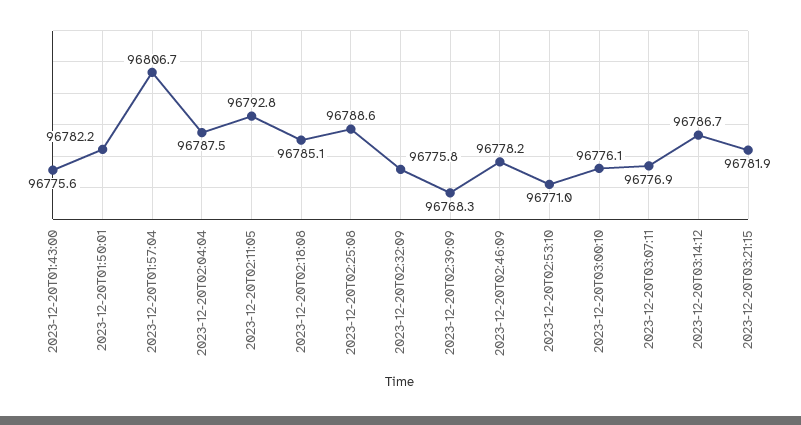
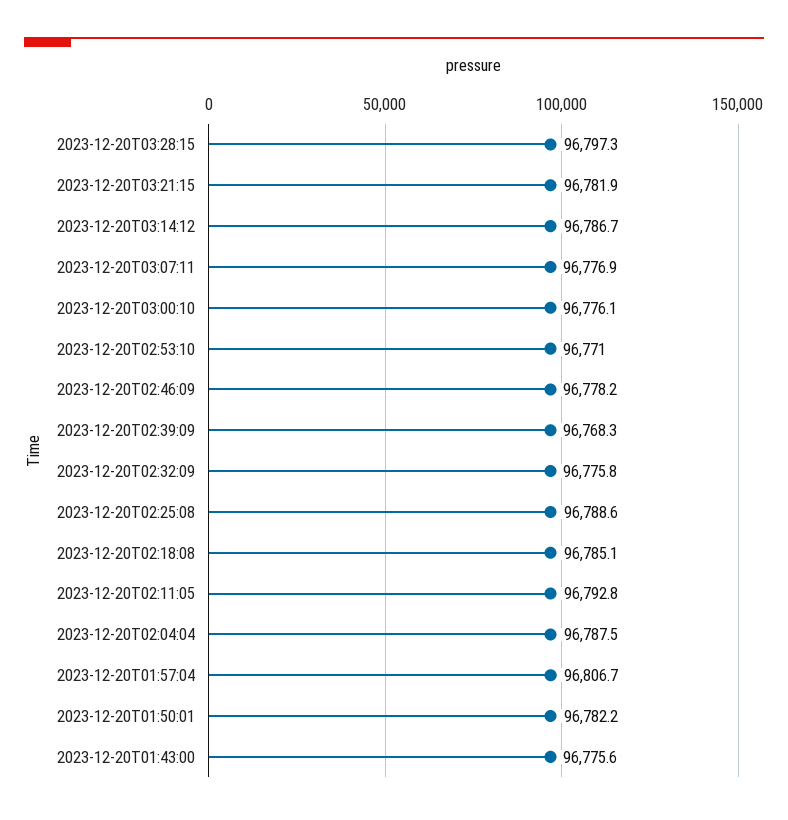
2023-12-20T03:28:15: none -> 96797.3

